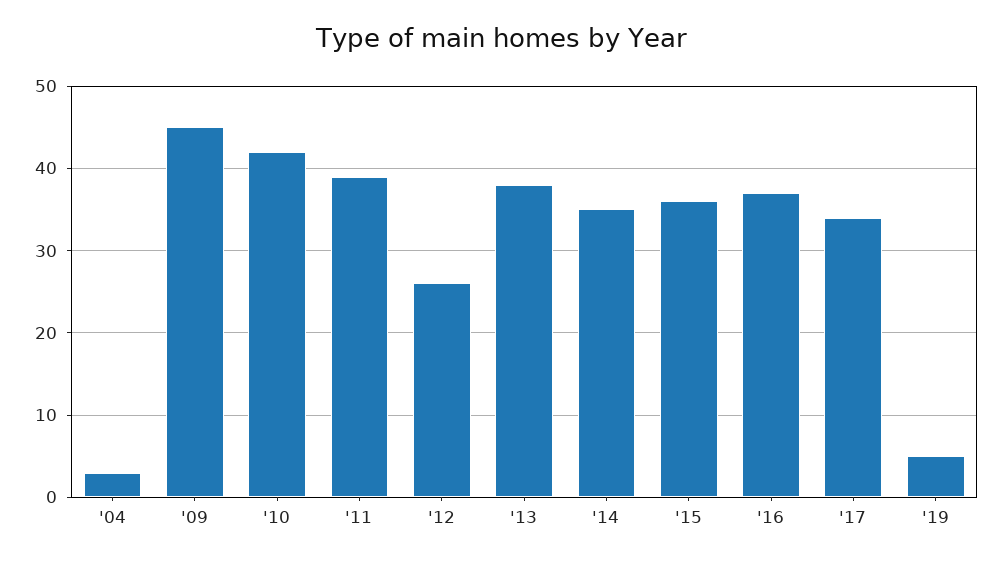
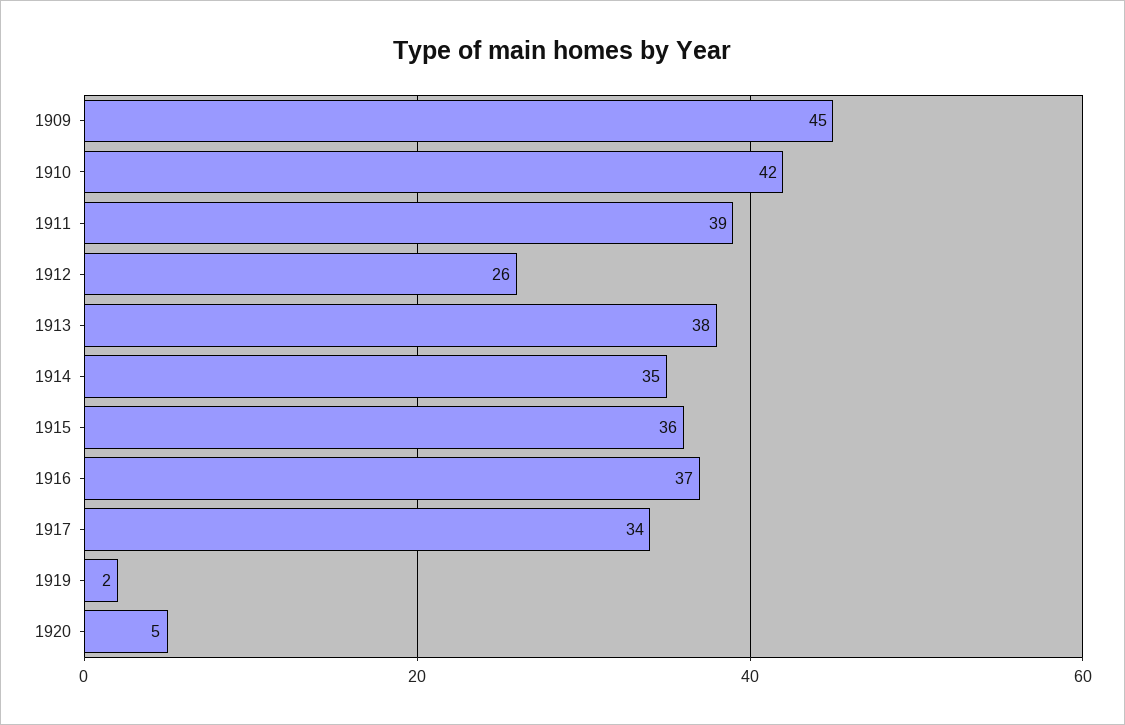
'04: 3 -> none
'19: 5 -> 2
1920: none -> 5

